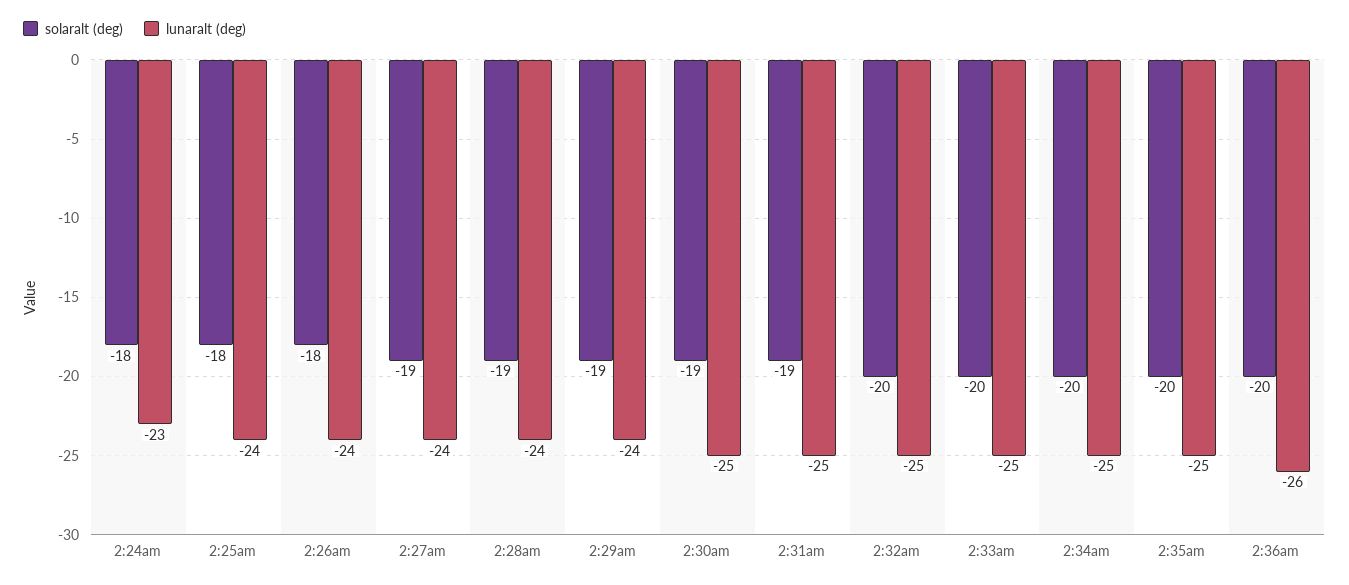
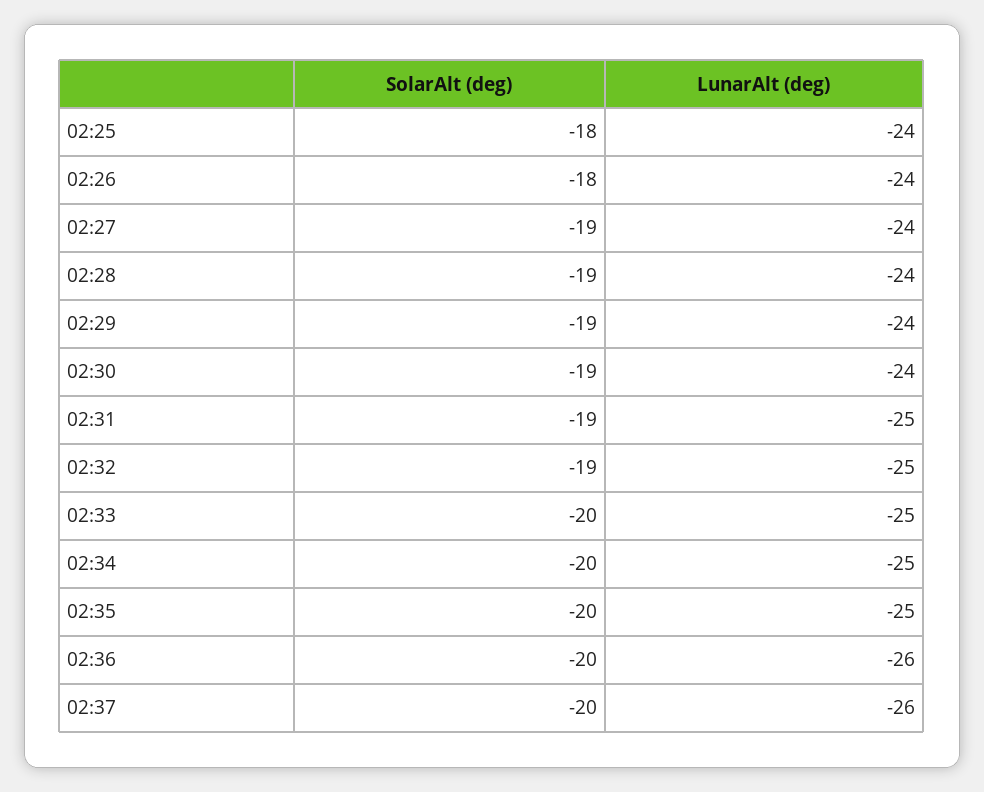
solaralt (deg), 2:24am: -18 -> none
lunaralt (deg), 2:24am: -23 -> none
lunaralt (deg), 2:30am: -25 -> -24
solaralt (deg), 2:32am: -20 -> -19
solaralt (deg), 02:37: none -> -20
lunaralt (deg), 02:37: none -> -26

